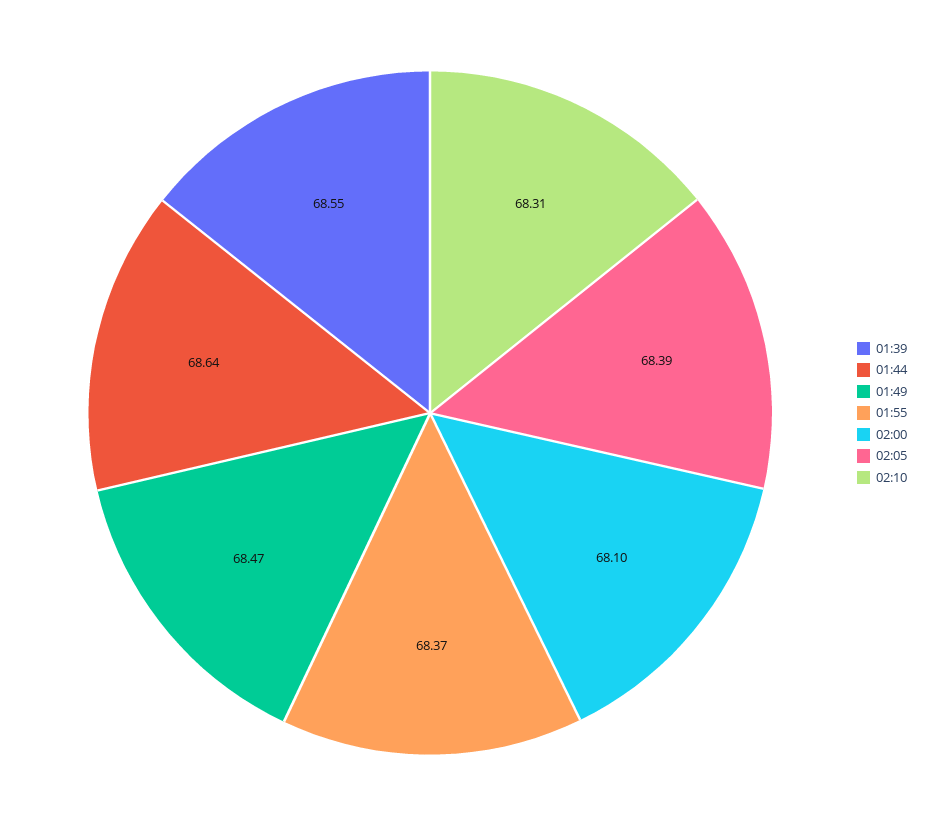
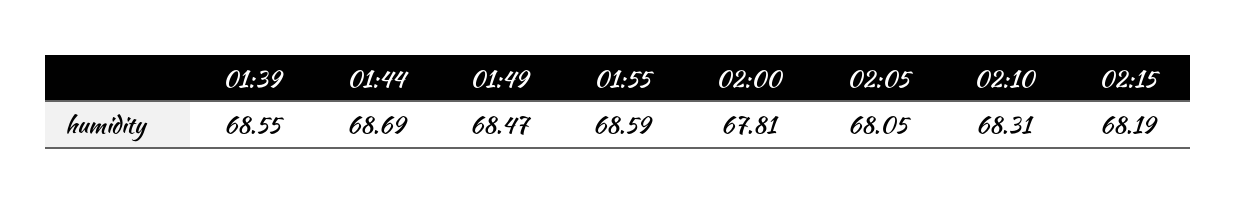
01:44: 68.64 -> 68.69
01:55: 68.37 -> 68.59
02:00: 68.1 -> 67.81
02:05: 68.39 -> 68.05
02:15: none -> 68.19

